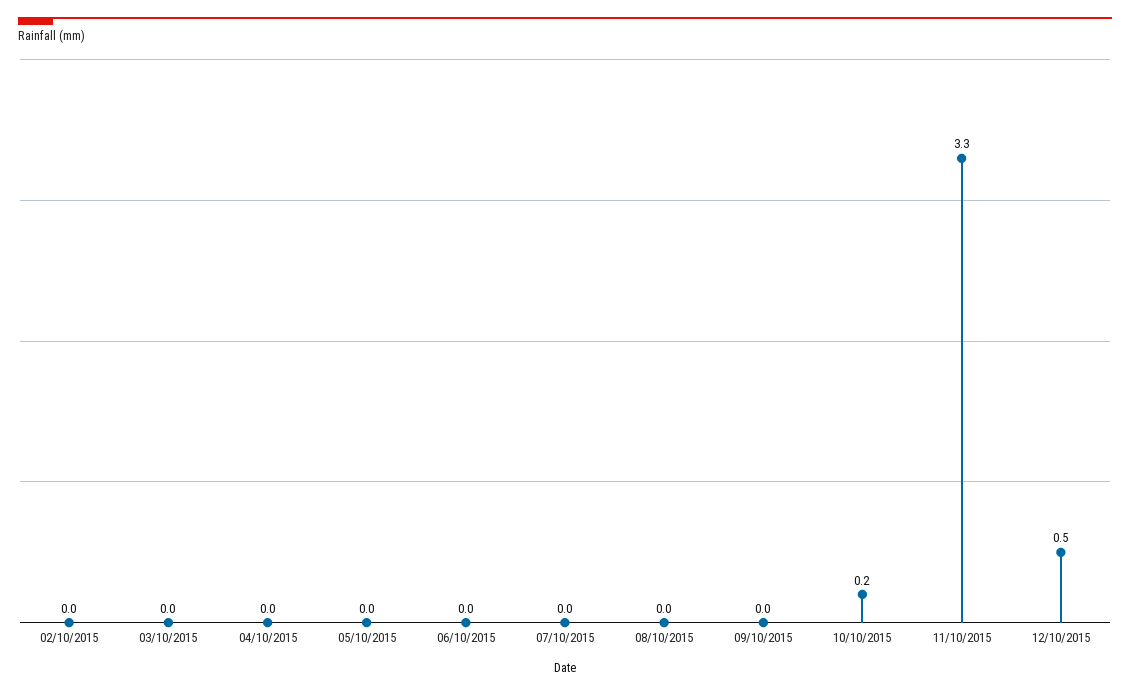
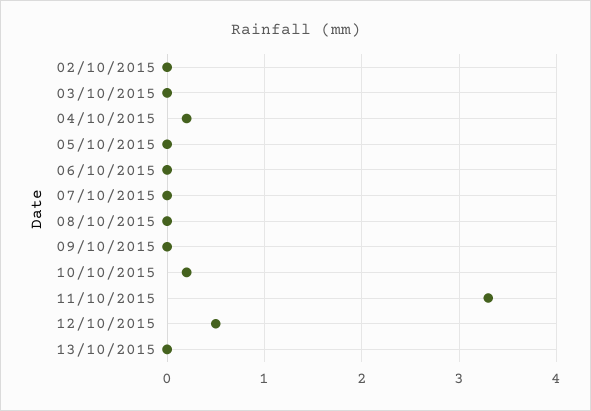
04/10/2015: 0 -> 0.2
13/10/2015: none -> 0

